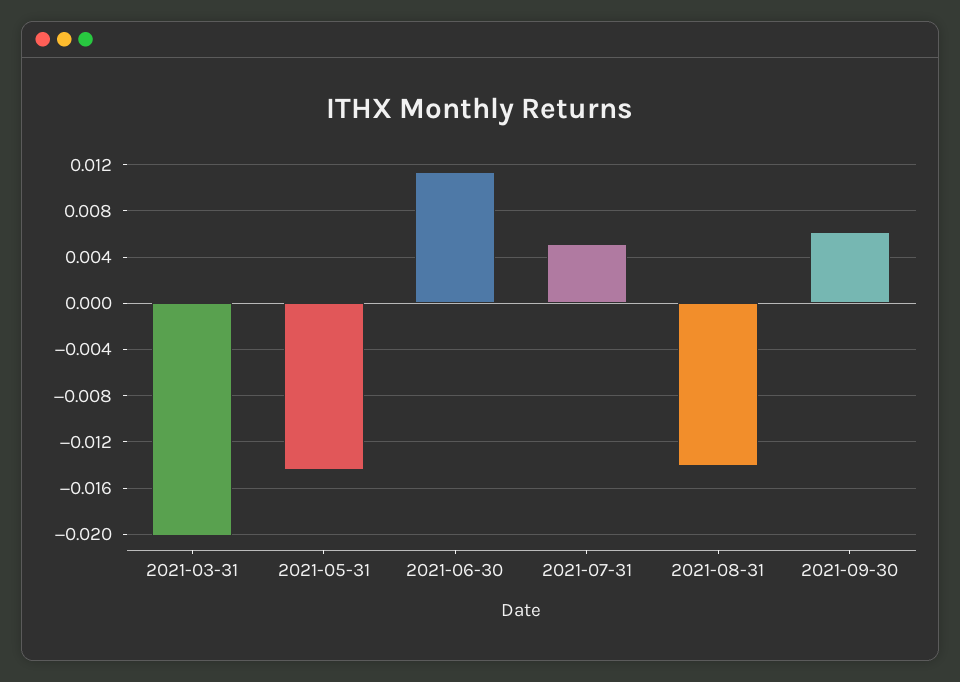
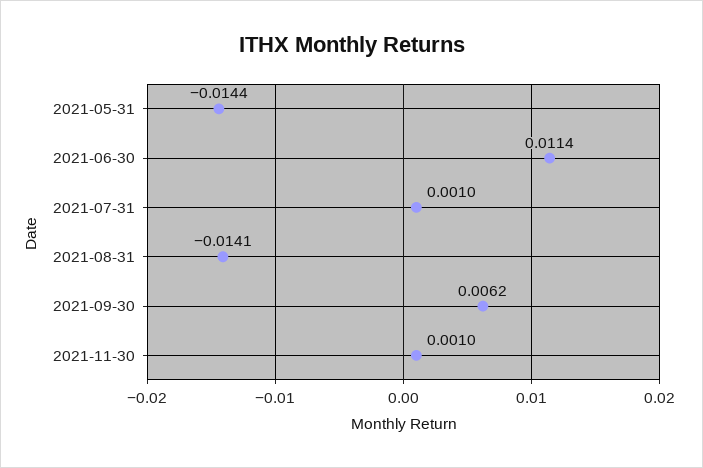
2021-03-31: -0.02 -> none
2021-07-31: 0.005 -> 0.001
2021-11-30: none -> 0.001

